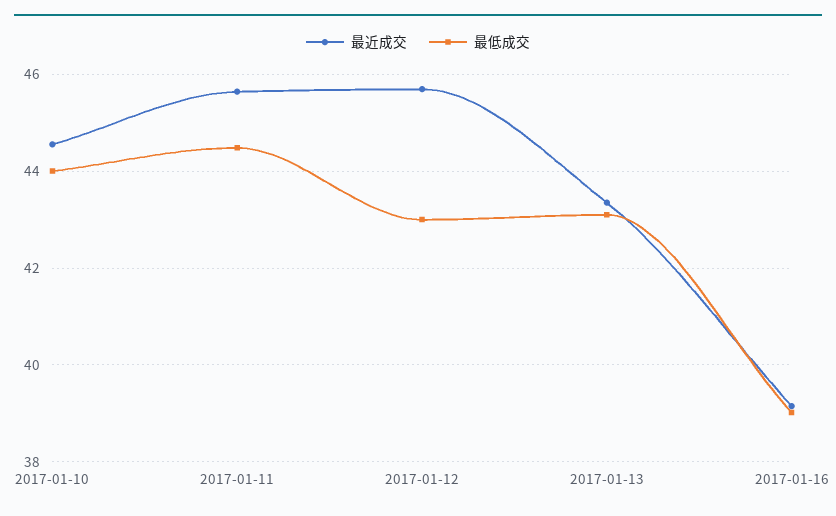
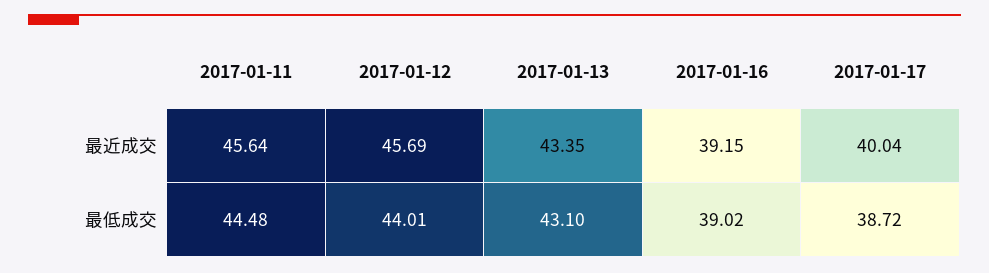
最近成交, 2017-01-10: 44.6 -> none
最低成交, 2017-01-10: 44 -> none
最低成交, 2017-01-12: 43 -> 44.01
最近成交, 2017-01-17: none -> 40.04
最低成交, 2017-01-17: none -> 38.72

